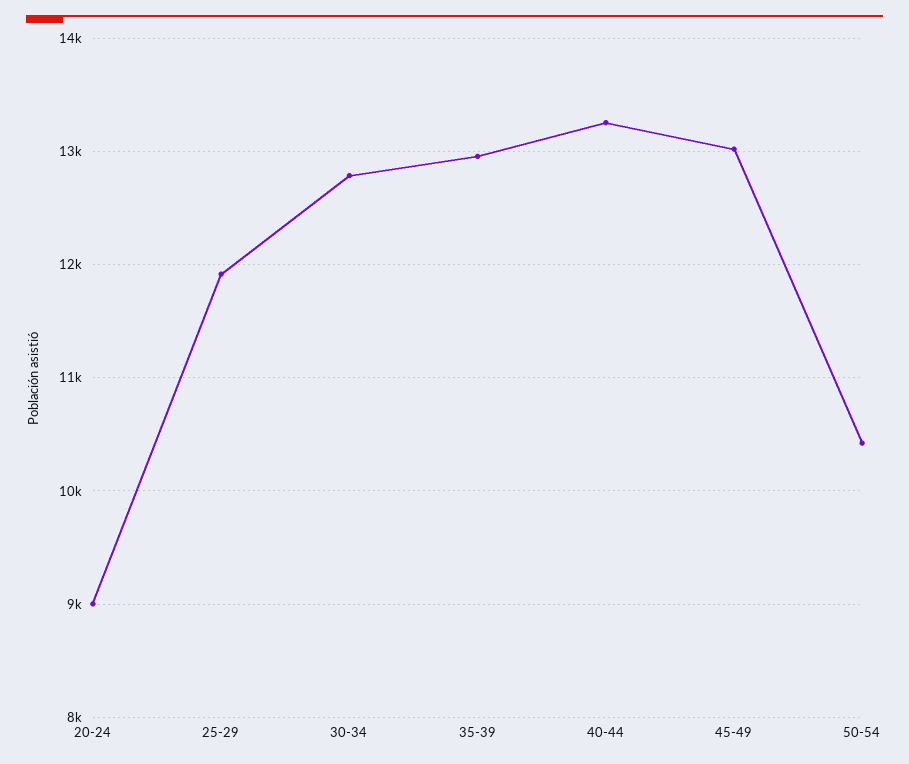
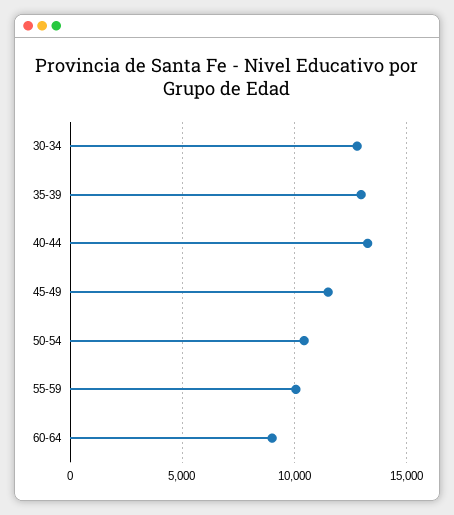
20-24: 9000 -> none
25-29: 11900 -> none
45-49: 13000 -> 11500
55-59: none -> 10000
60-64: none -> 9000

